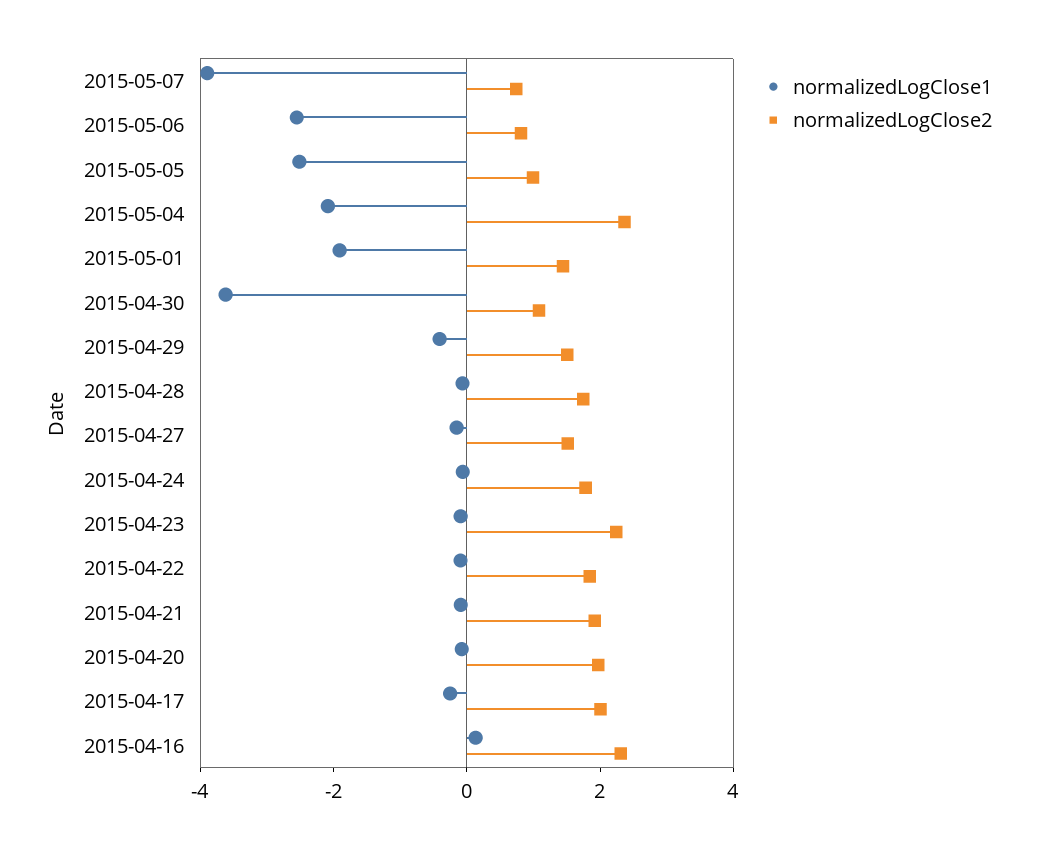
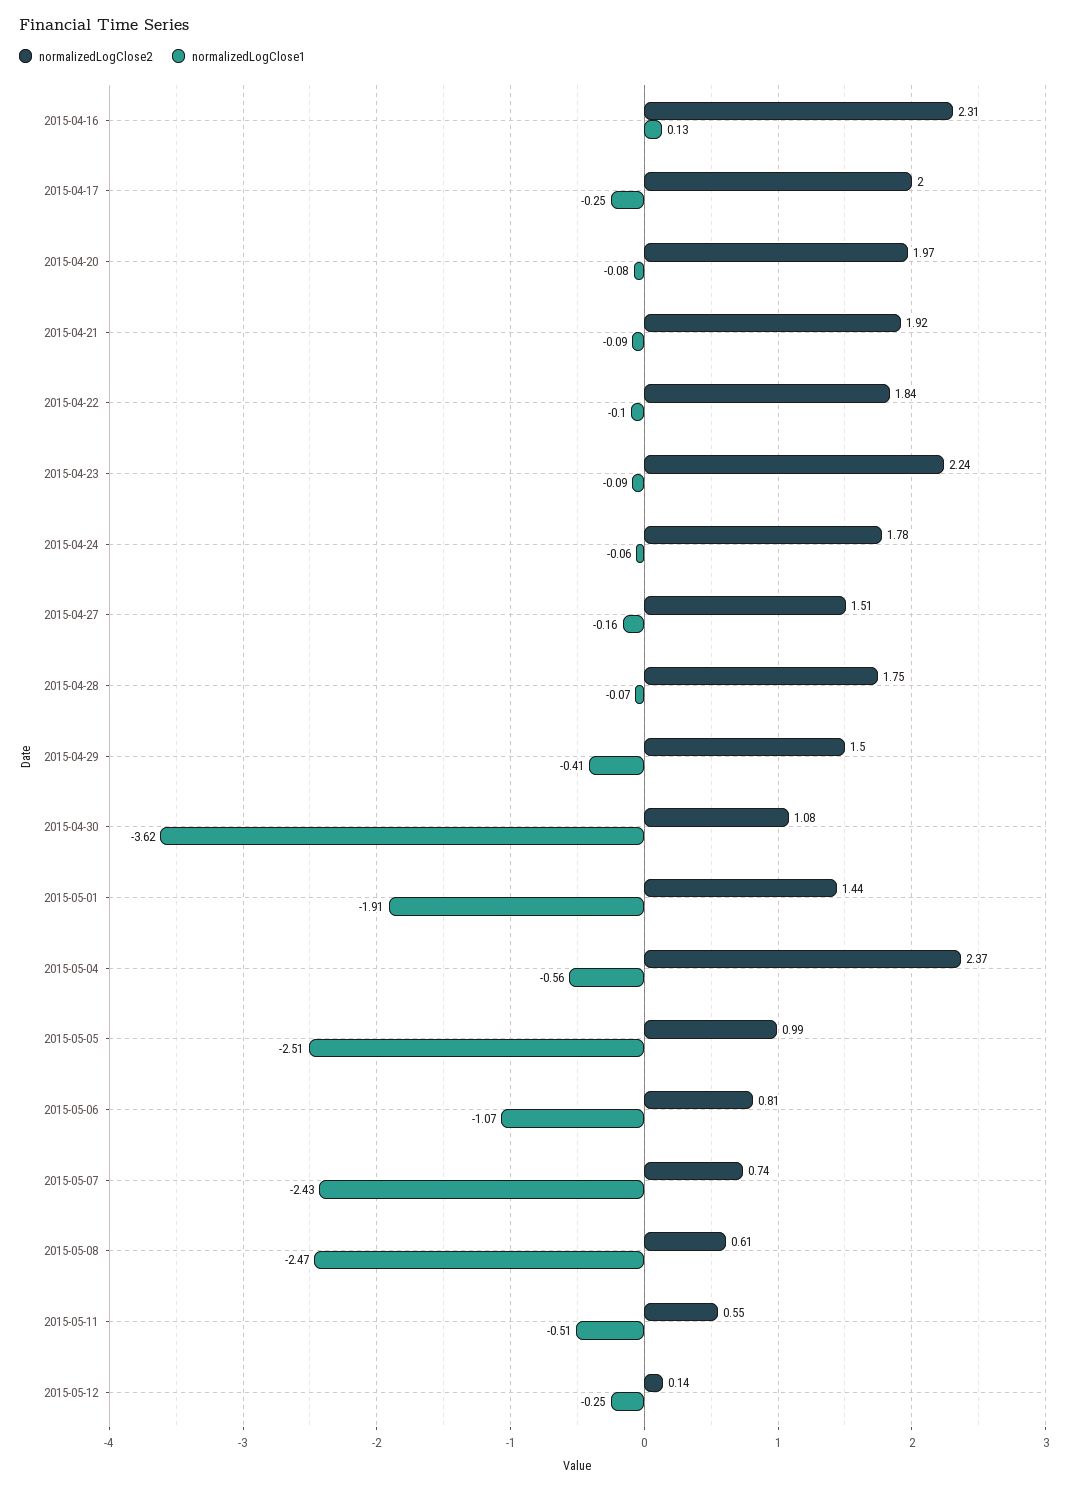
normalizedLogClose1, 2015-05-07: -4 -> -2.43
normalizedLogClose1, 2015-05-06: -2.5 -> -1.07
normalizedLogClose1, 2015-05-04: -2 -> -0.56
normalizedLogClose2, 2015-05-08: none -> 0.61
normalizedLogClose1, 2015-05-08: none -> -2.47
normalizedLogClose2, 2015-05-11: none -> 0.55
normalizedLogClose1, 2015-05-11: none -> -0.51
normalizedLogClose2, 2015-05-12: none -> 0.14
normalizedLogClose1, 2015-05-12: none -> -0.25

